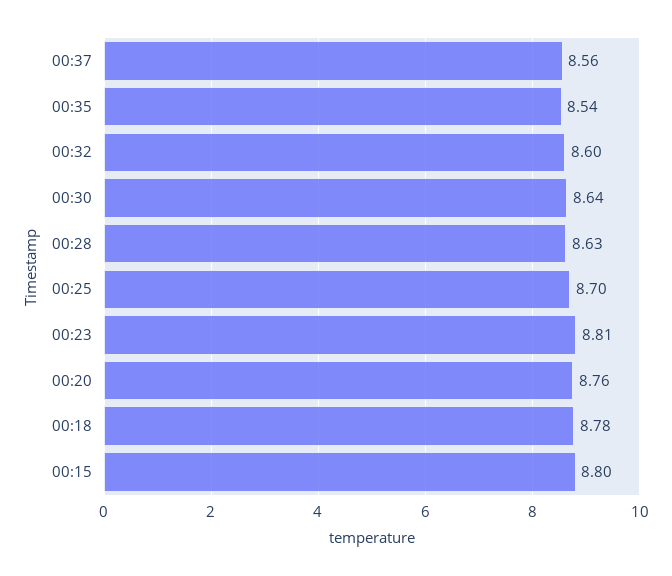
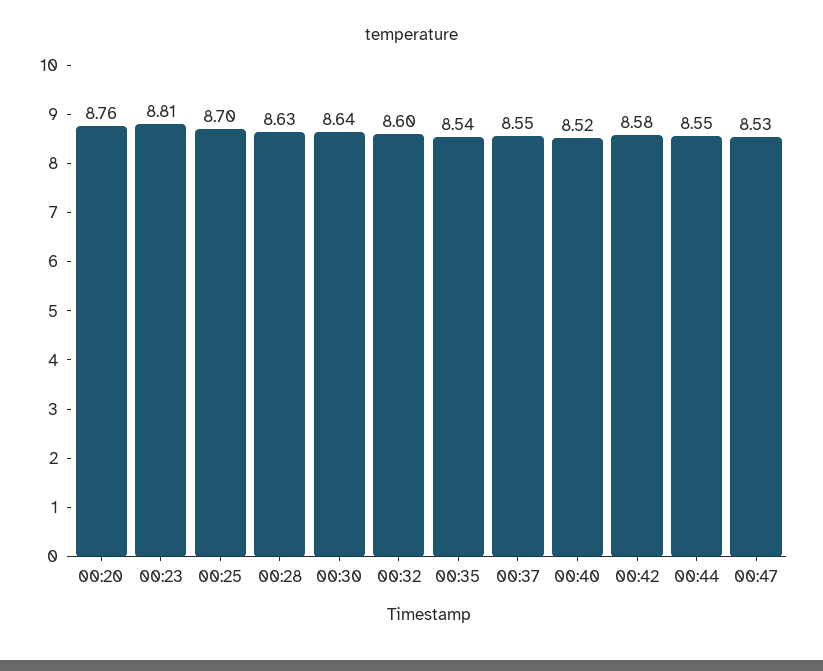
00:37: 8.56 -> 8.55
00:18: 8.78 -> none
00:15: 8.8 -> none
00:40: none -> 8.52
00:42: none -> 8.58
00:44: none -> 8.55
00:47: none -> 8.53

